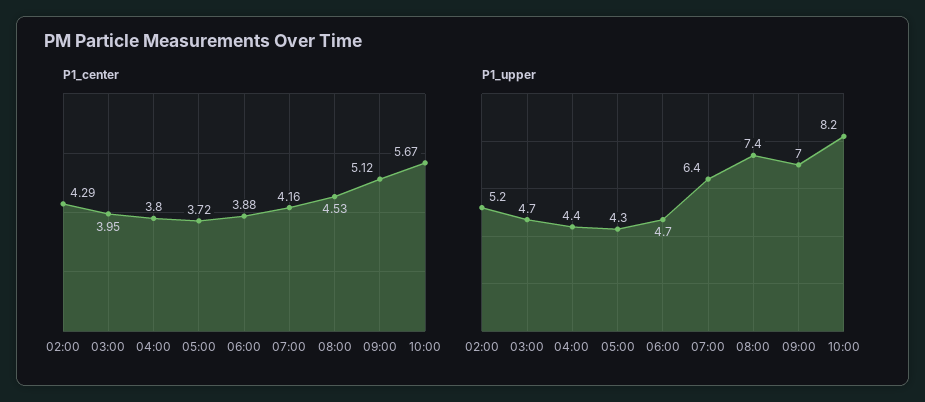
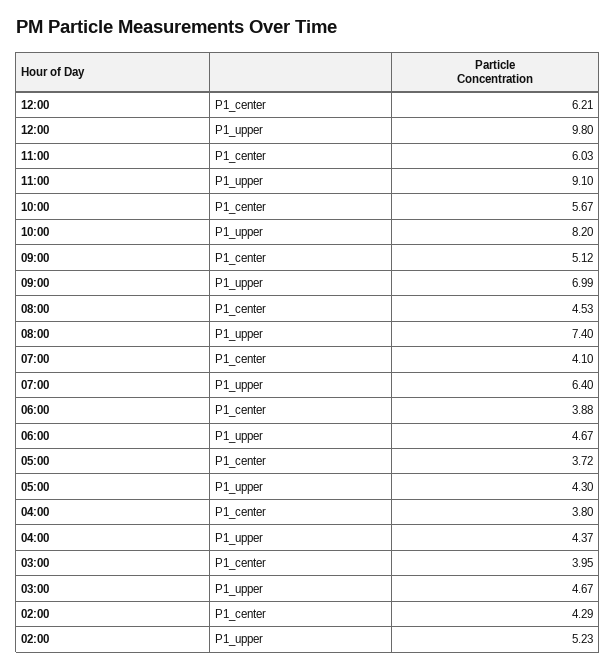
P1_center, 07:00: 4.16 -> 4.1
P1_center, 12:00: none -> 6.21
P1_upper, 12:00: none -> 9.8
P1_center, 11:00: none -> 6.03
P1_upper, 11:00: none -> 9.1

